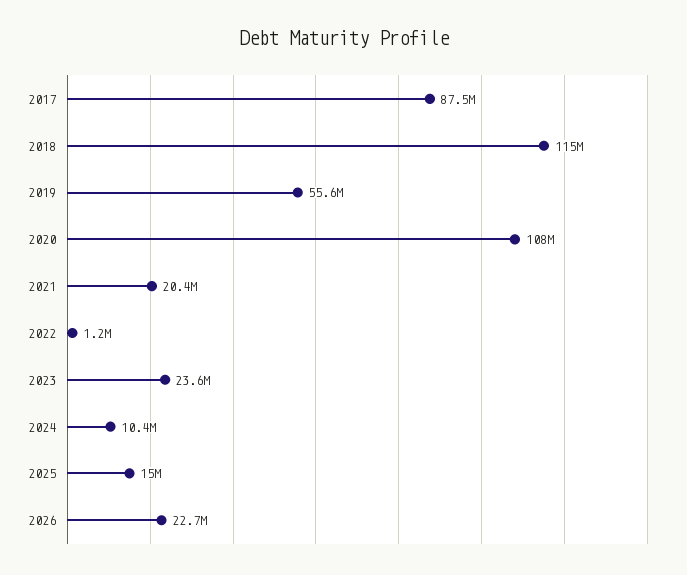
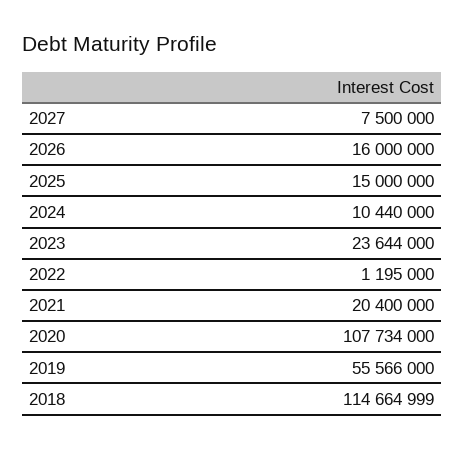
2017: 87500000 -> none
2026: 22700000 -> 16000000
2027: none -> 7500000

